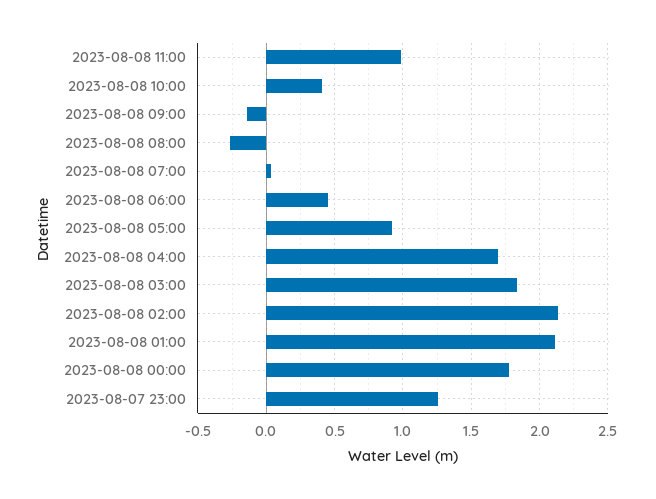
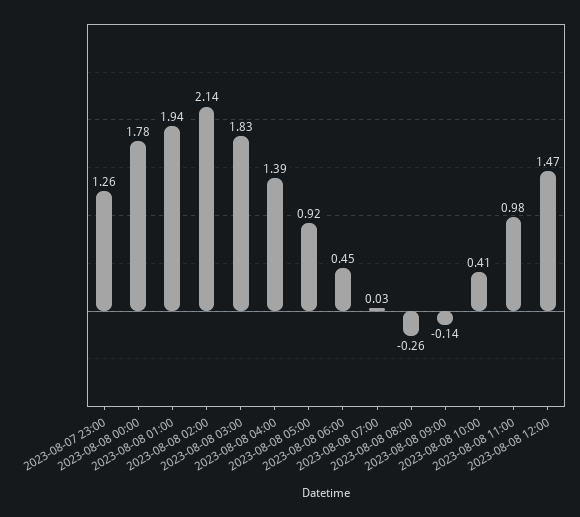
2023-08-08 04:00: 1.7 -> 1.39
2023-08-08 01:00: 2.1 -> 1.94
2023-08-08 12:00: none -> 1.47

